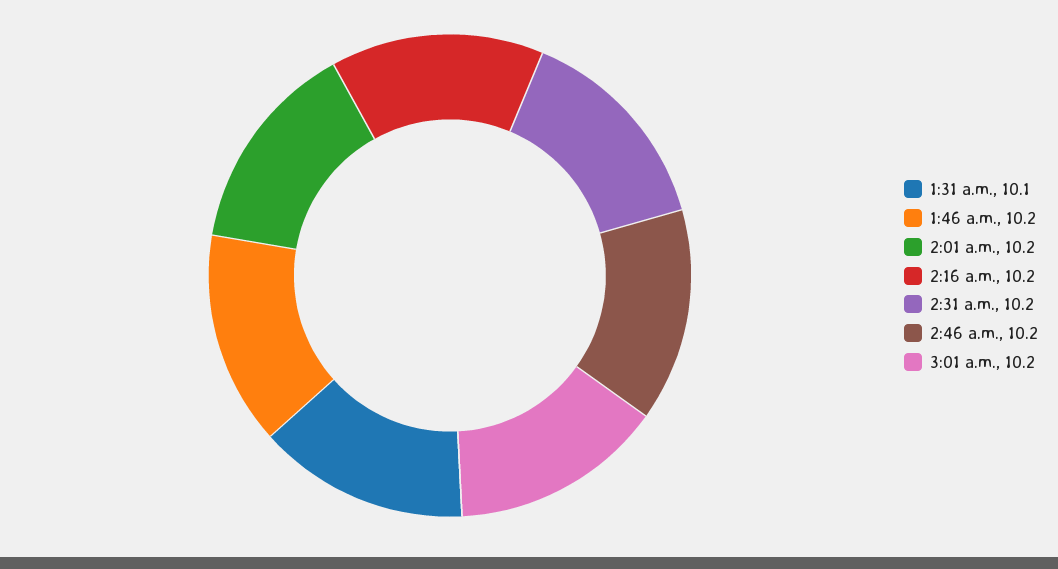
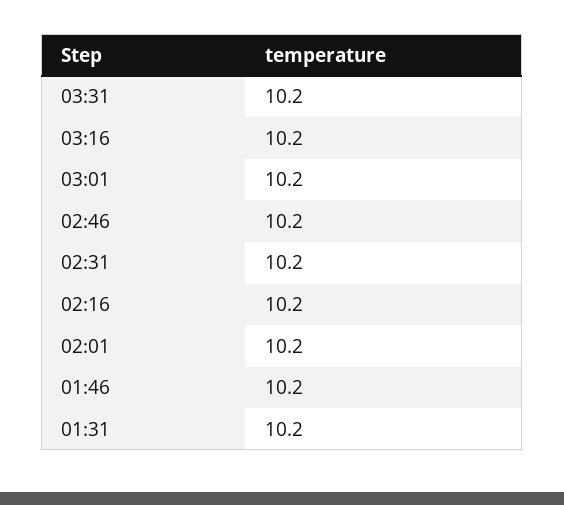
1:31 a.m.: 10.1 -> 10.2
03:31: none -> 10.2
03:16: none -> 10.2

